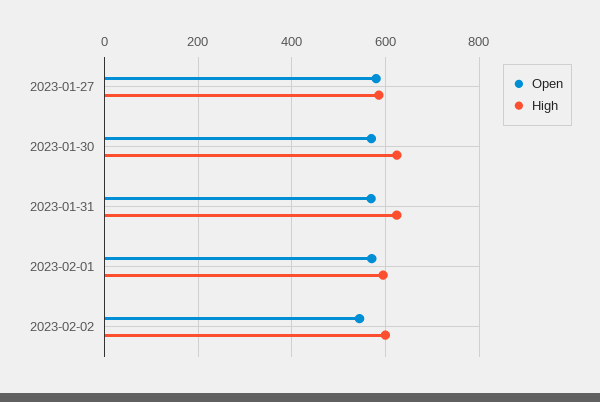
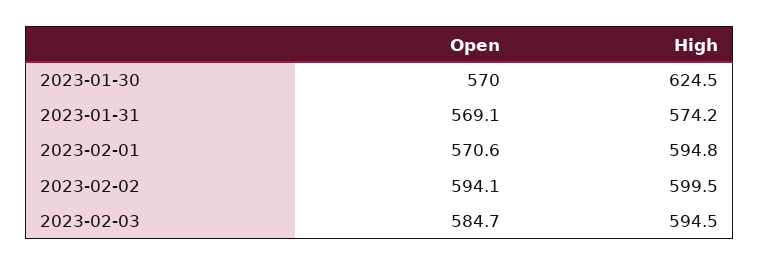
Open, 2023-01-27: 580 -> none
High, 2023-01-27: 580 -> none
High, 2023-01-31: 620 -> 574.2
Open, 2023-02-02: 540 -> 594.1
Open, 2023-02-03: none -> 584.7
High, 2023-02-03: none -> 594.5

